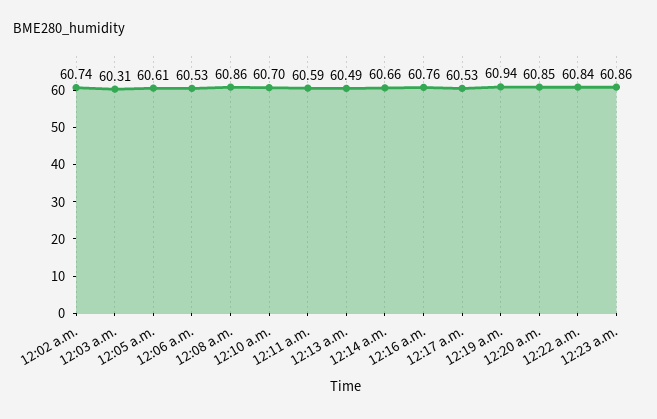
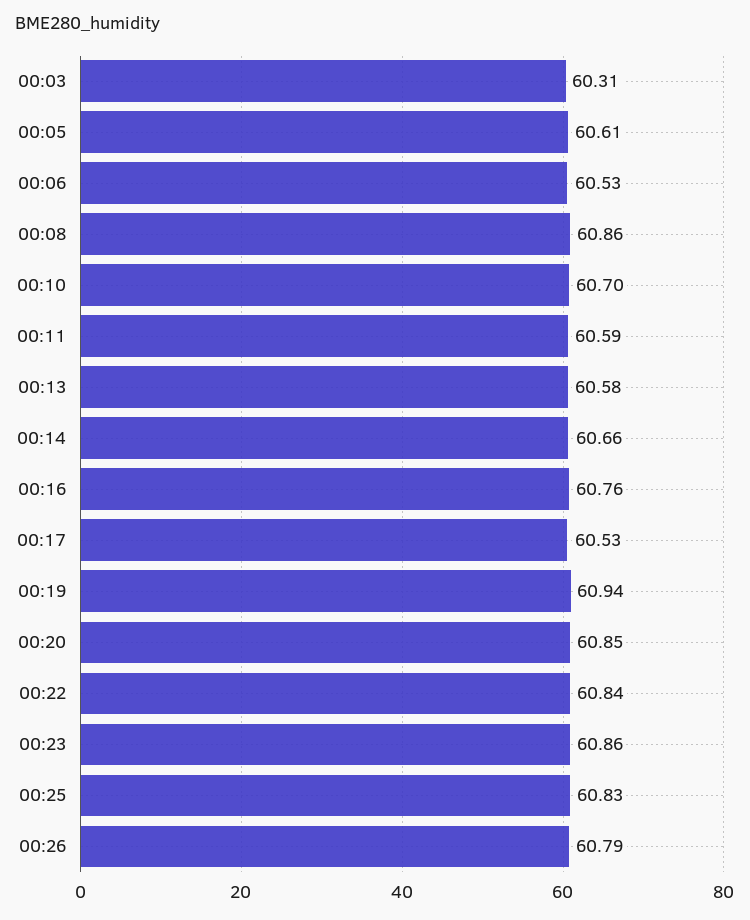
12:02 a.m.: 60.74 -> none
12:13 a.m.: 60.49 -> 60.58
00:25: none -> 60.83
00:26: none -> 60.79

